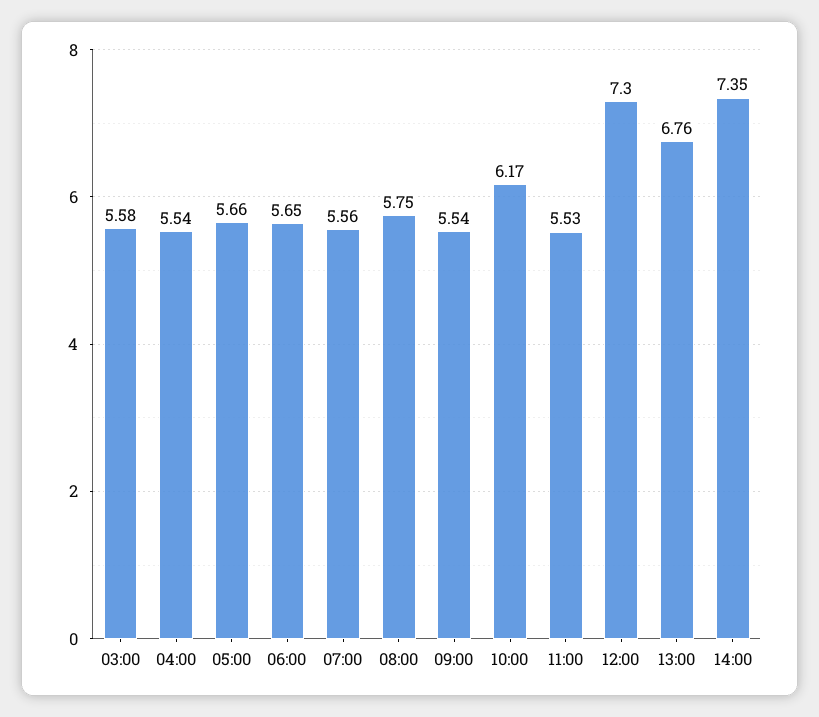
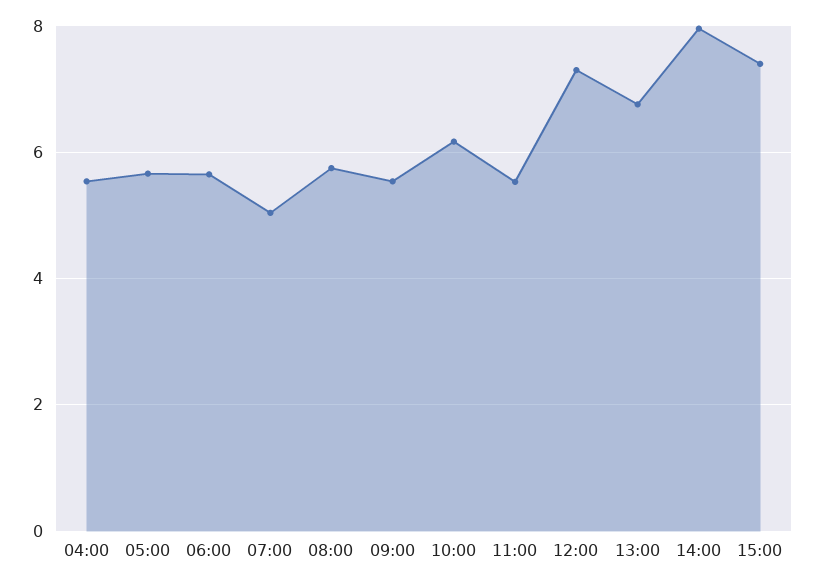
03:00: 5.58 -> none
07:00: 5.56 -> 5
14:00: 7.35 -> 8
15:00: none -> 7.4

